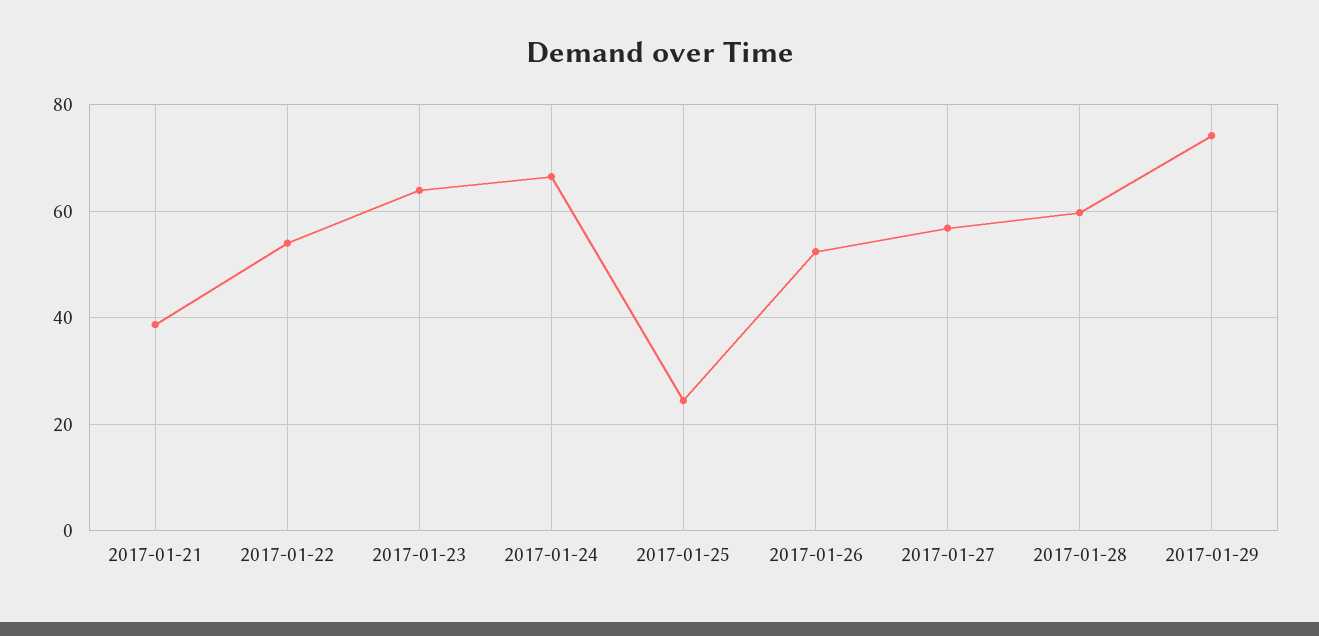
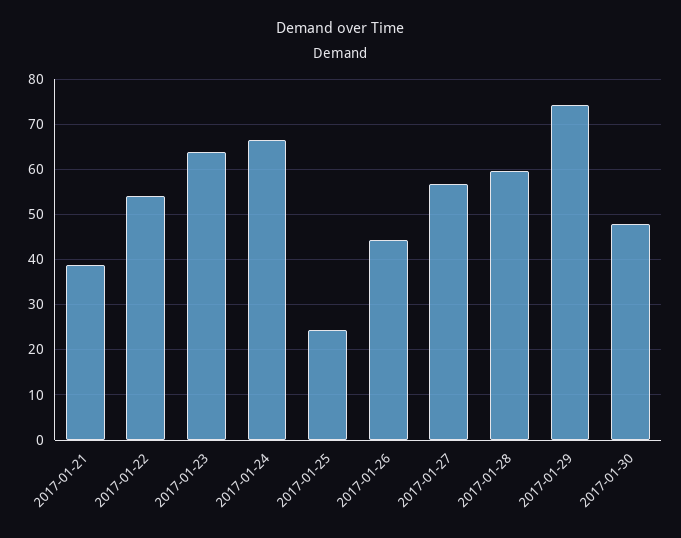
2017-01-26: 52 -> 44
2017-01-30: none -> 48

